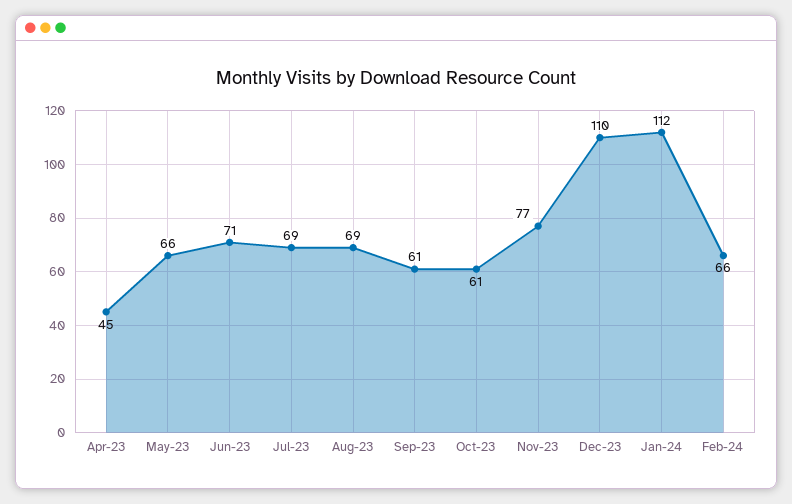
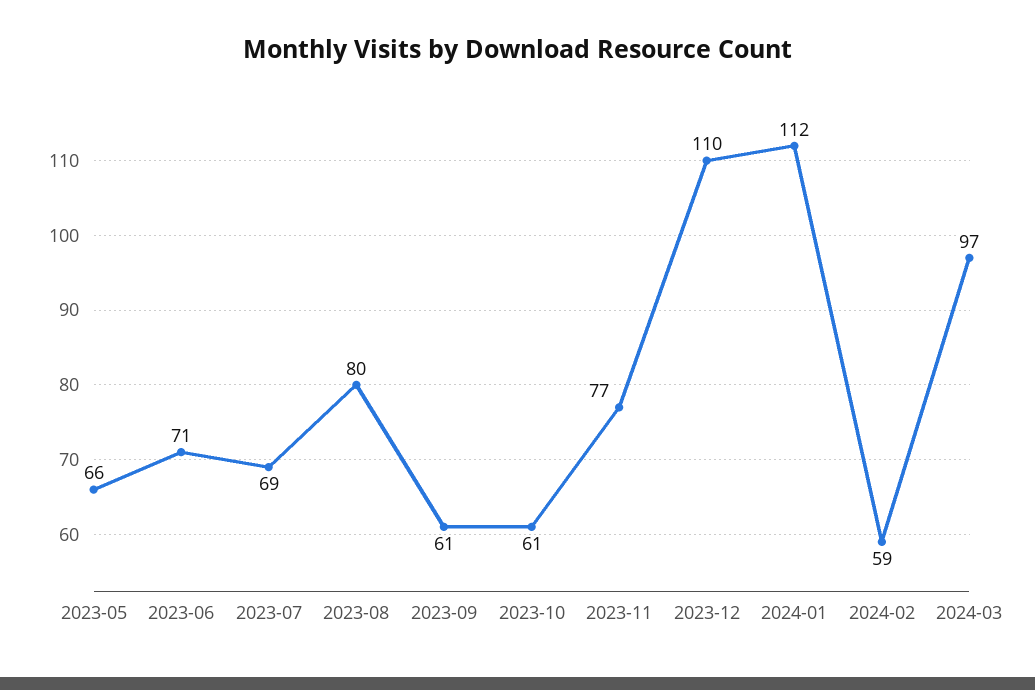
Apr-23: 45 -> none
Aug-23: 69 -> 80
Feb-24: 66 -> 59
2024-03: none -> 97

